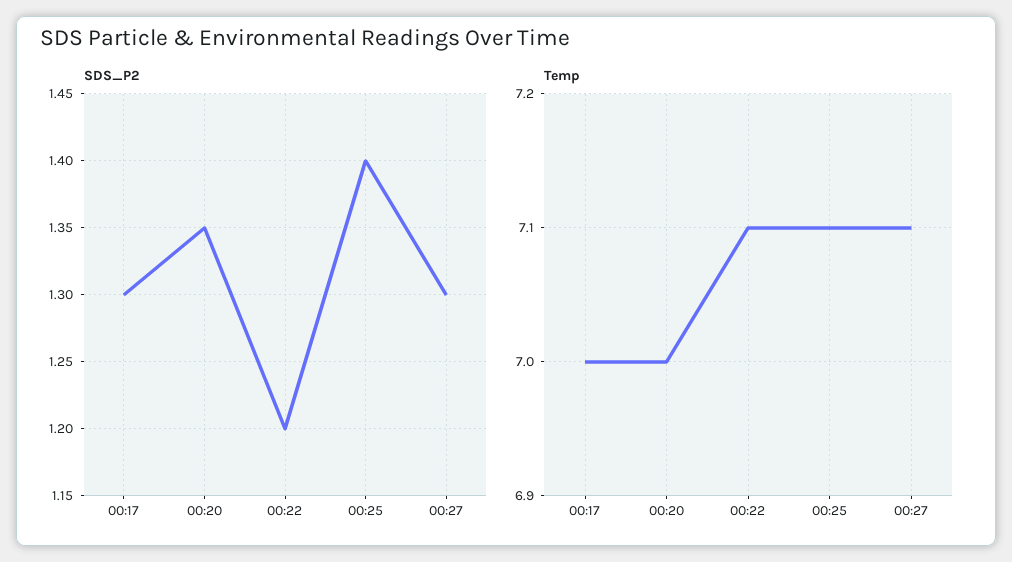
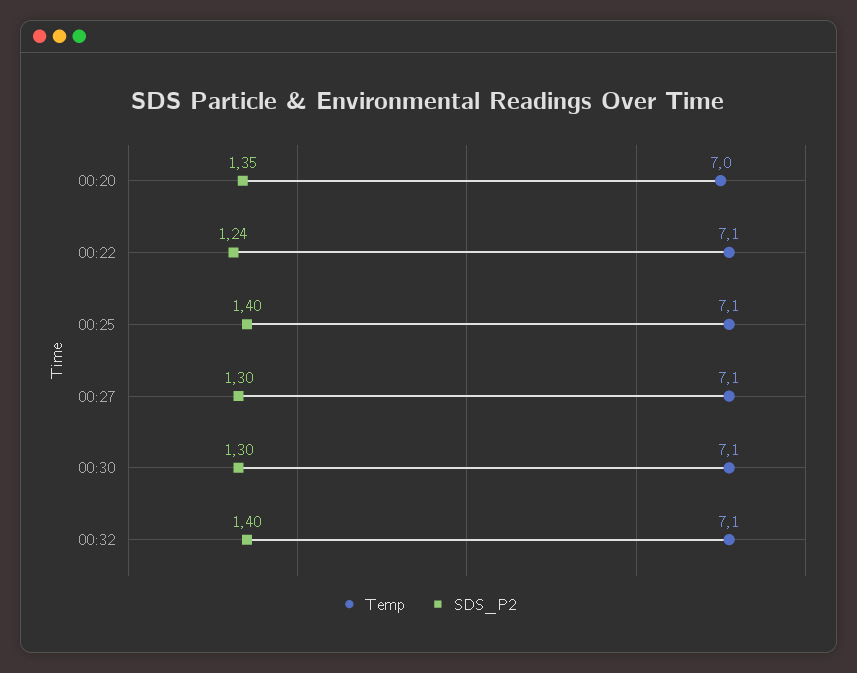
SDS_P2, 00:17: 1.3 -> none
SDS_P2, 00:22: 1.2 -> 1.24
Temp, 00:17: 7 -> none
Temp, 00:30: none -> 7.1
SDS_P2, 00:30: none -> 1.3
Temp, 00:32: none -> 7.1
SDS_P2, 00:32: none -> 1.4

